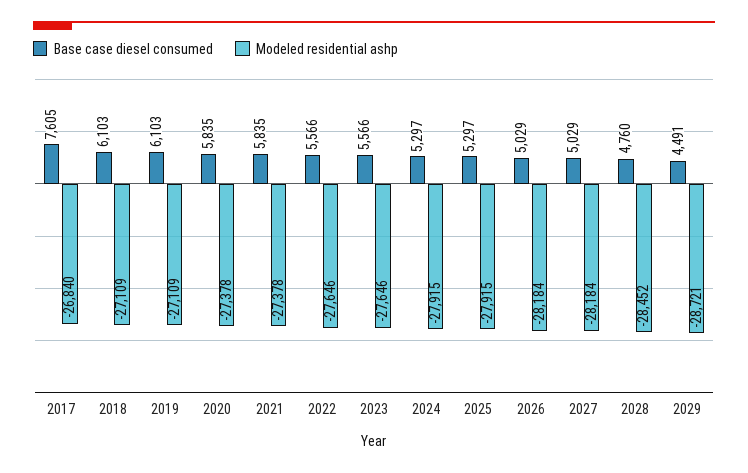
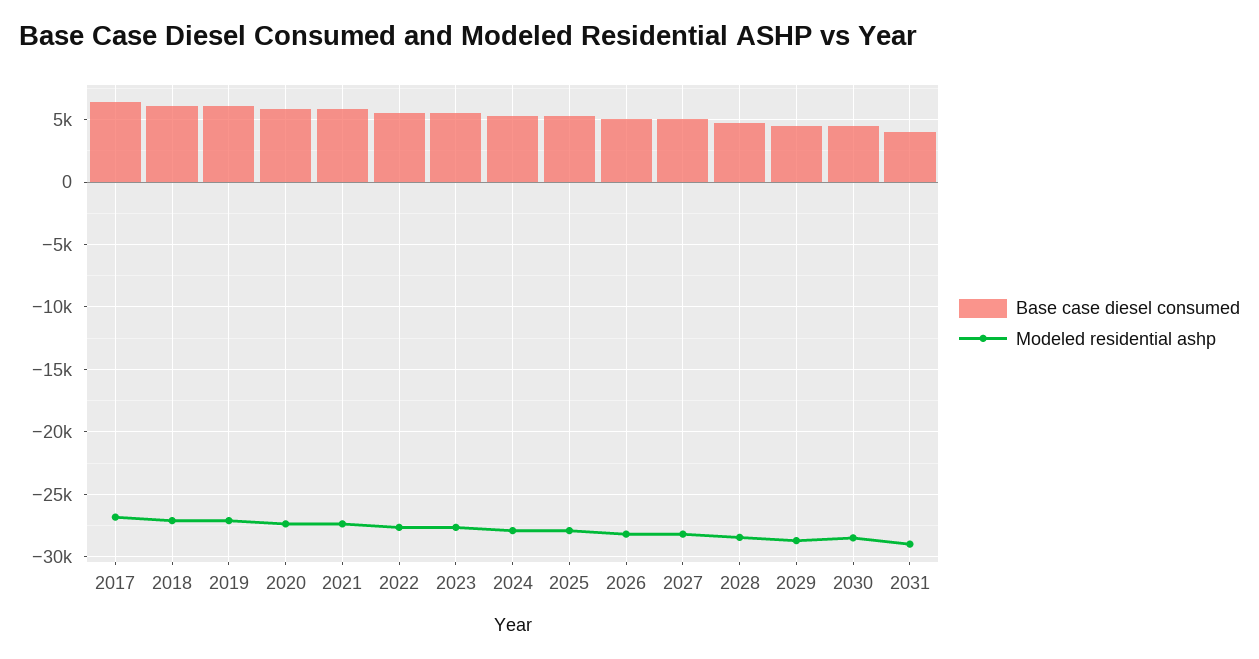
Base case diesel consumed, 2017: 7605 -> 6500
Base case diesel consumed, 2030: none -> 4500
Modeled residential ashp, 2030: none -> -28500
Base case diesel consumed, 2031: none -> 4000
Modeled residential ashp, 2031: none -> -29000

